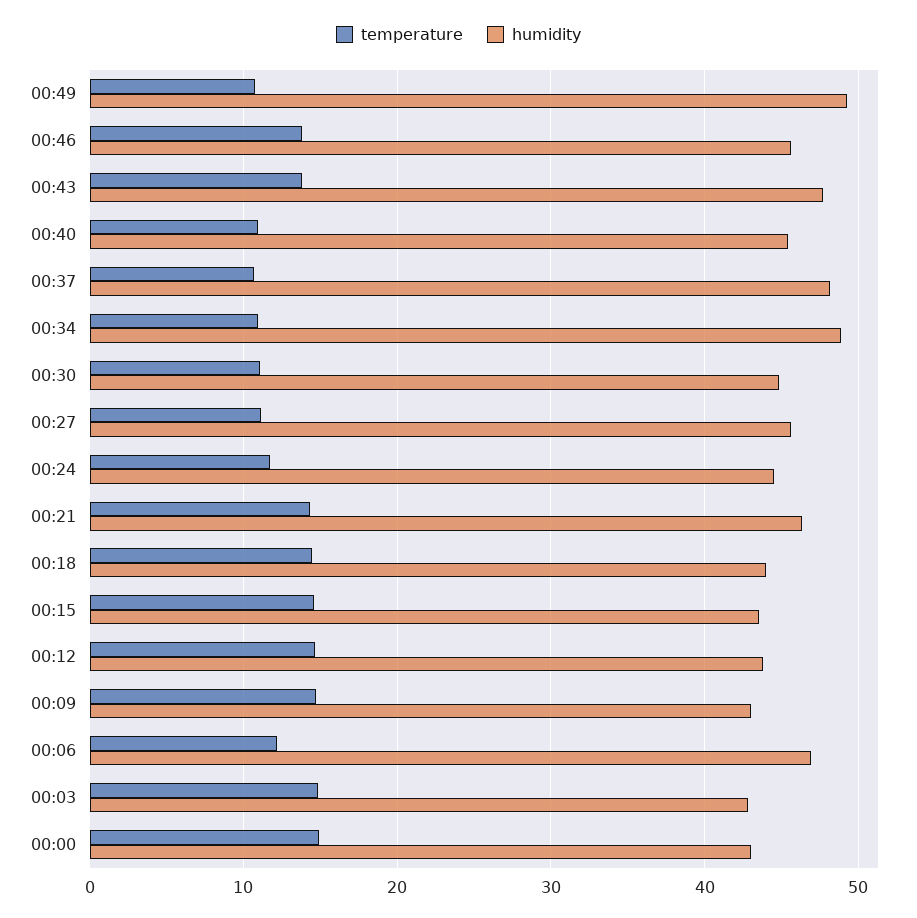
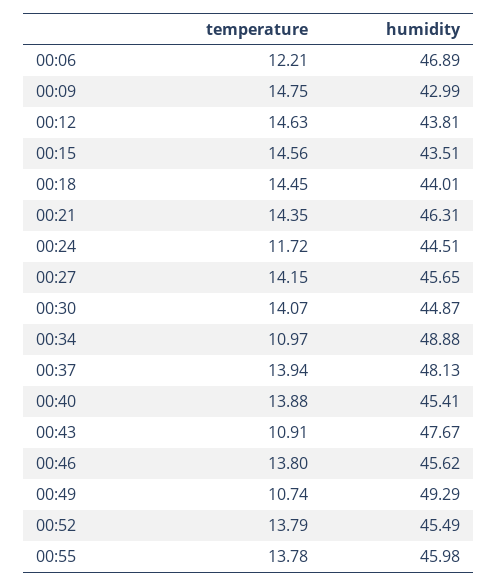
temperature, 00:43: 14 -> 10.91
temperature, 00:40: 11 -> 13.88
temperature, 00:37: 11 -> 13.94
temperature, 00:30: 11 -> 14.07
temperature, 00:27: 11 -> 14.15
temperature, 00:03: 15 -> none
humidity, 00:03: 43 -> none
temperature, 00:00: 15 -> none
humidity, 00:00: 43 -> none
temperature, 00:52: none -> 13.79
humidity, 00:52: none -> 45.49
temperature, 00:55: none -> 13.78
humidity, 00:55: none -> 45.98

